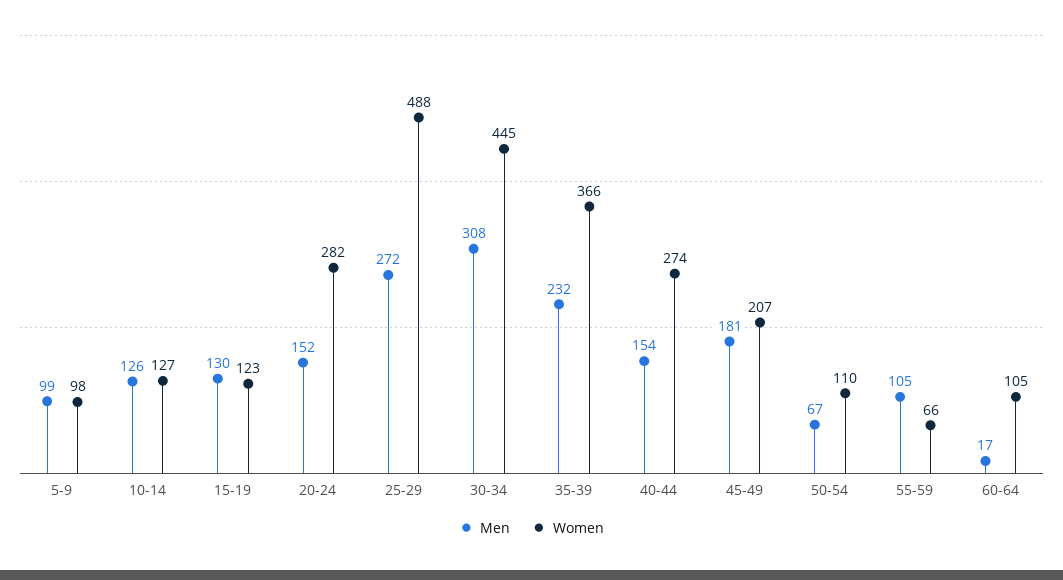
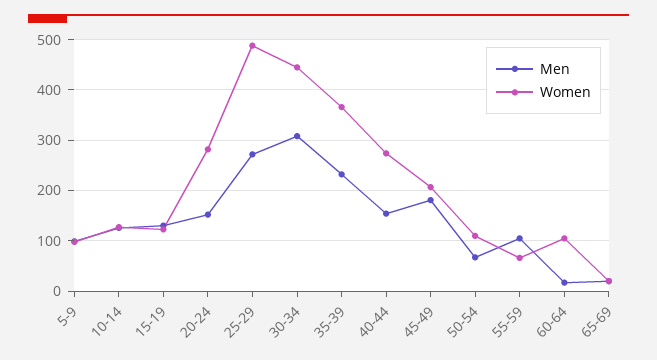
Men, 65-69: none -> 20
Women, 65-69: none -> 20

